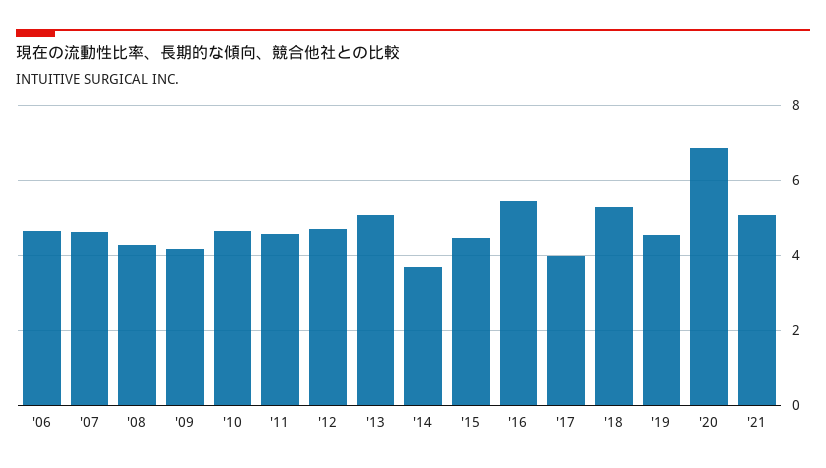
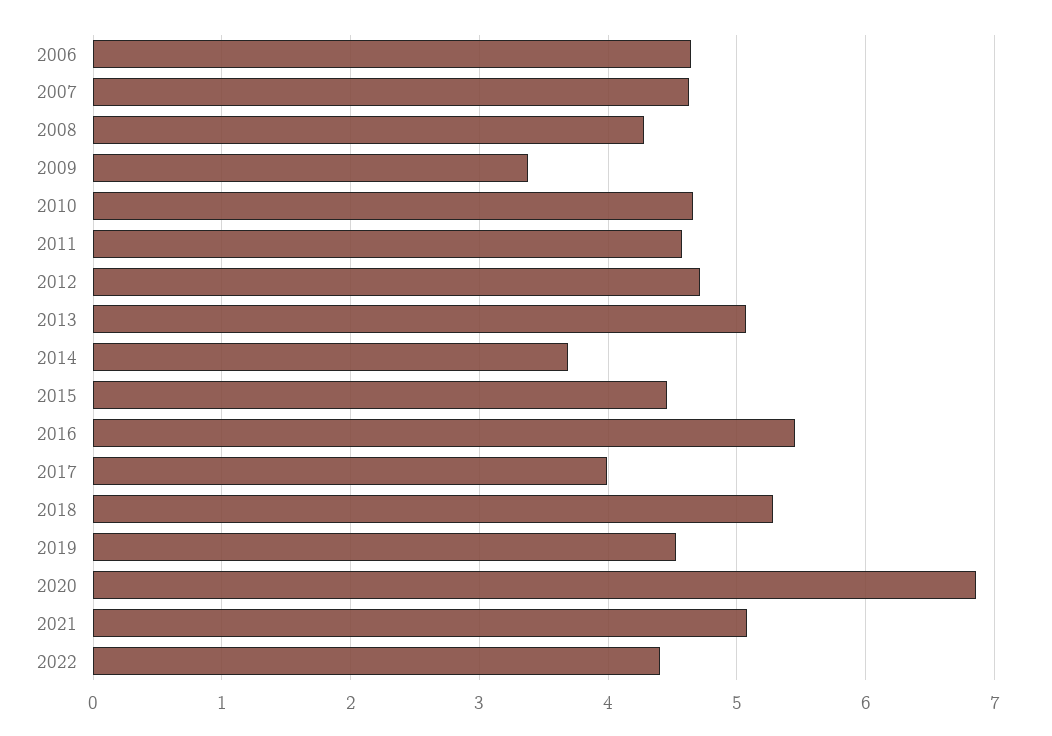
'09: 4.2 -> 3.4
2022: none -> 4.4

